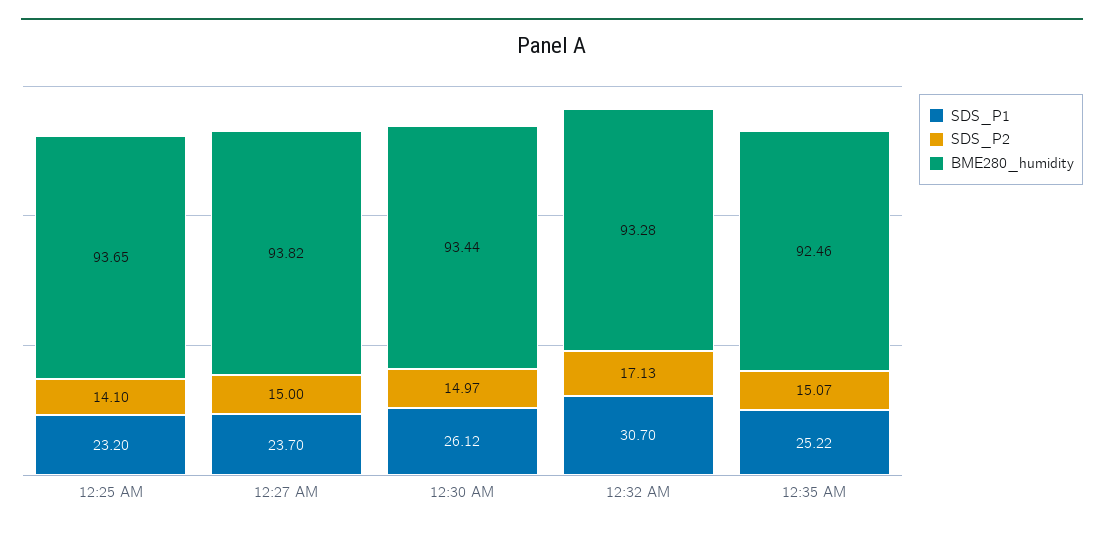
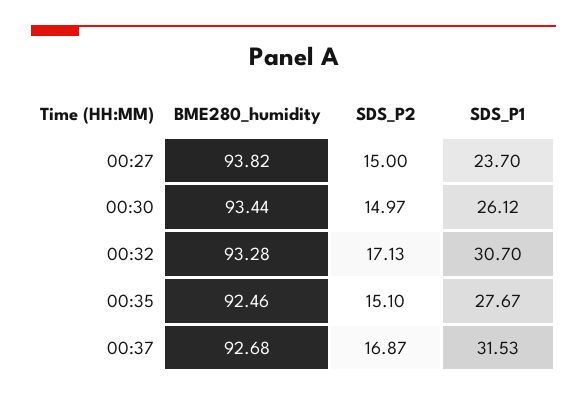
SDS_P1, 12:25 AM: 23.2 -> none
SDS_P2, 12:25 AM: 14.1 -> none
BME280_humidity, 12:25 AM: 93.65 -> none
SDS_P1, 12:35 AM: 25.22 -> 27.67
SDS_P2, 12:35 AM: 15.07 -> 15.1
BME280_humidity, 00:37: none -> 92.68
SDS_P2, 00:37: none -> 16.87
SDS_P1, 00:37: none -> 31.53

